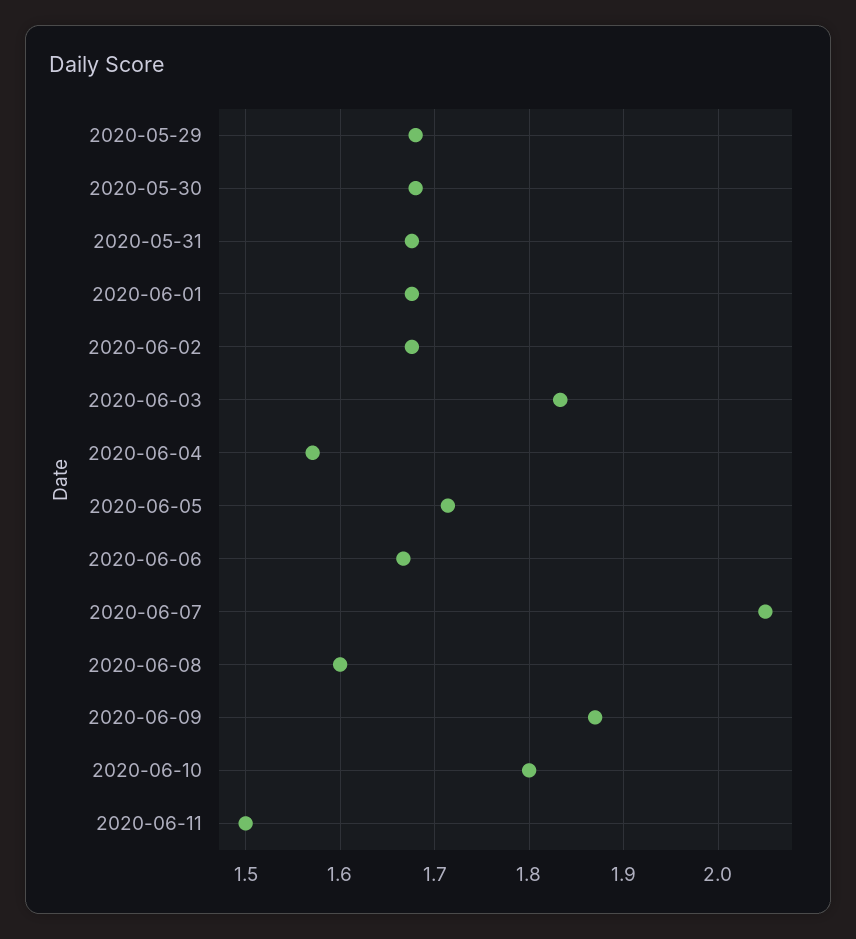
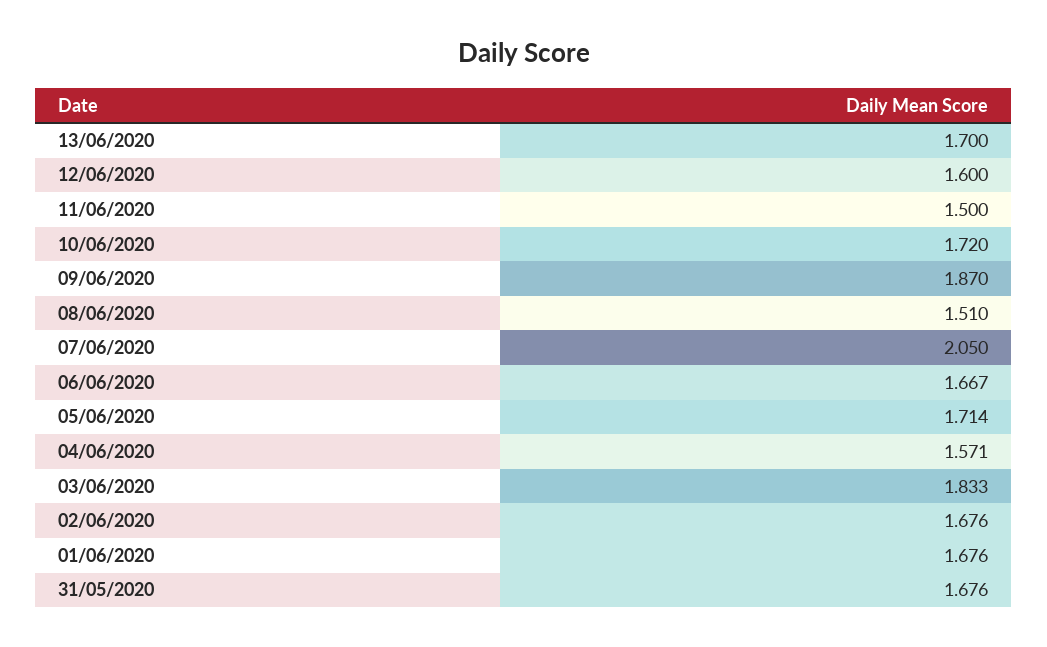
2020-05-29: 1.68 -> none
2020-05-30: 1.68 -> none
2020-06-08: 1.6 -> 1.51
2020-06-10: 1.8 -> 1.72
13/06/2020: none -> 1.7
12/06/2020: none -> 1.6

